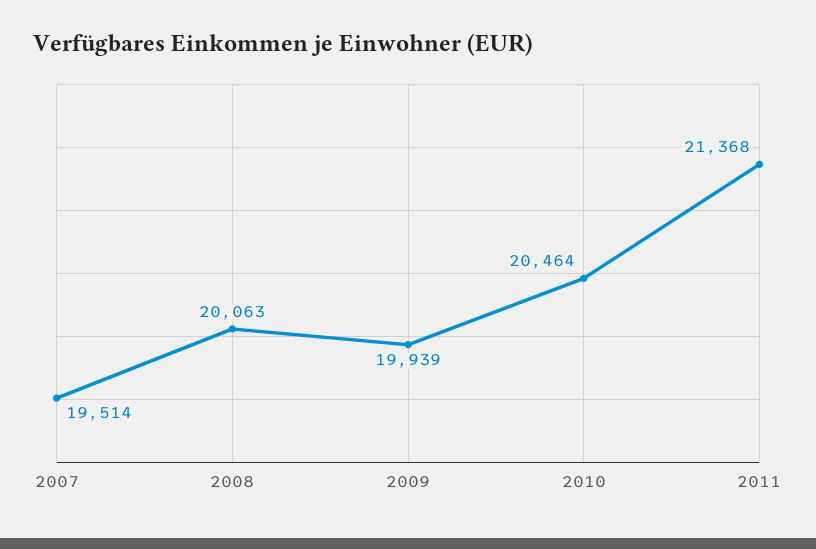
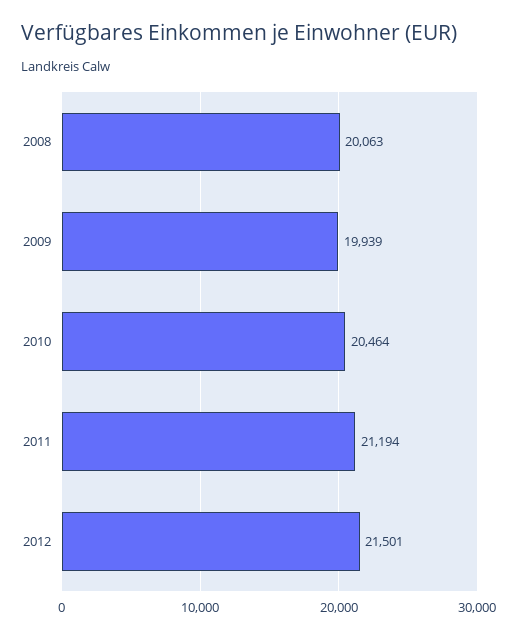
2007: 19514 -> none
2011: 21368 -> 21194
2012: none -> 21501

